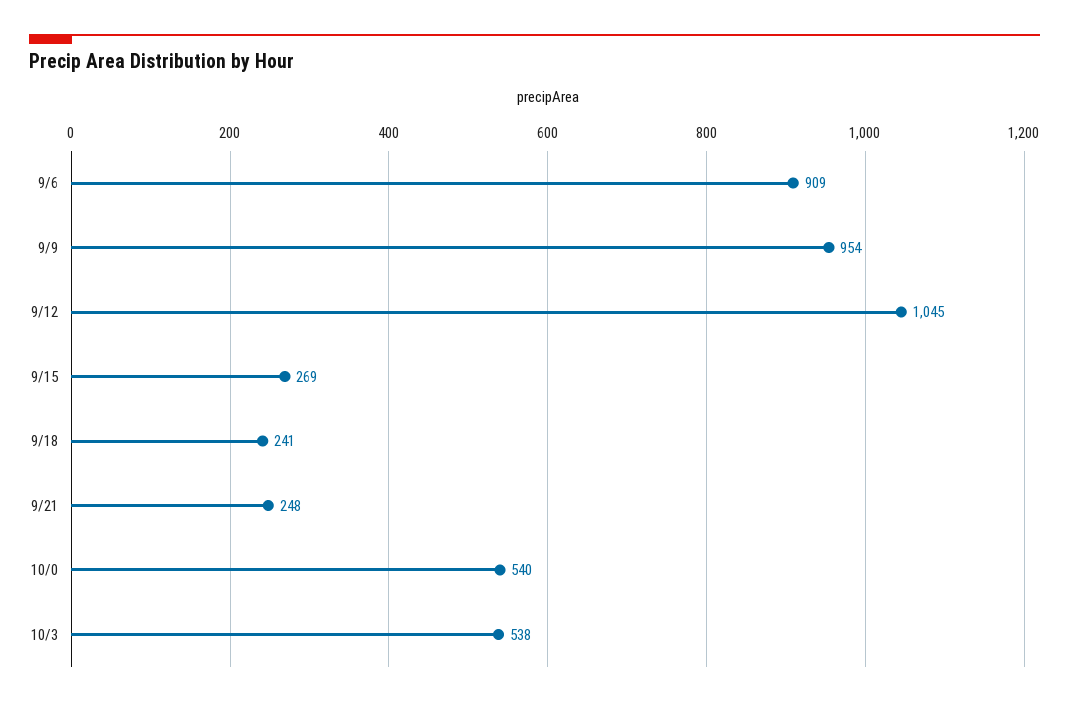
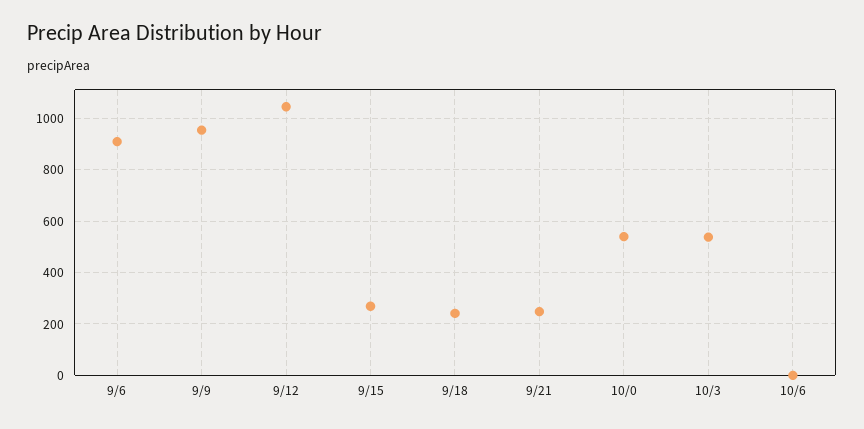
10/6: none -> 0

